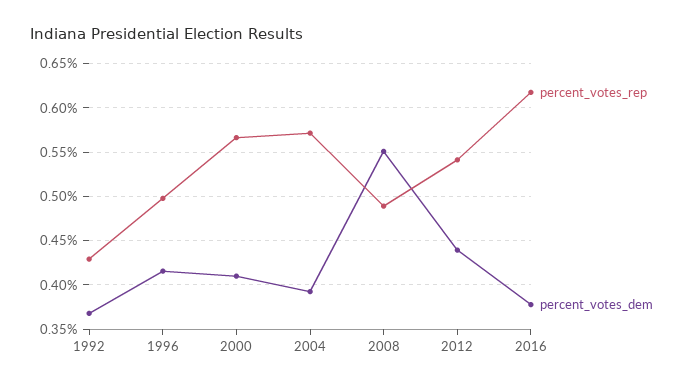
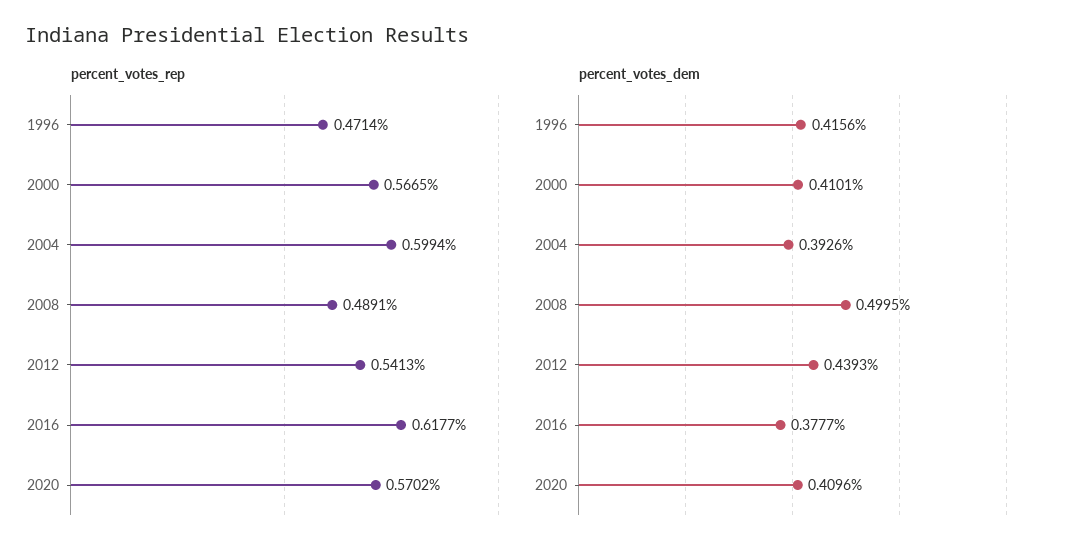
percent_votes_rep, 1992: 0.43 -> none
percent_votes_dem, 1992: 0.37 -> none
percent_votes_rep, 1996: 0.5 -> 0.4714
percent_votes_rep, 2004: 0.57 -> 0.5994
percent_votes_dem, 2008: 0.55 -> 0.4995
percent_votes_rep, 2020: none -> 0.5702
percent_votes_dem, 2020: none -> 0.4096

